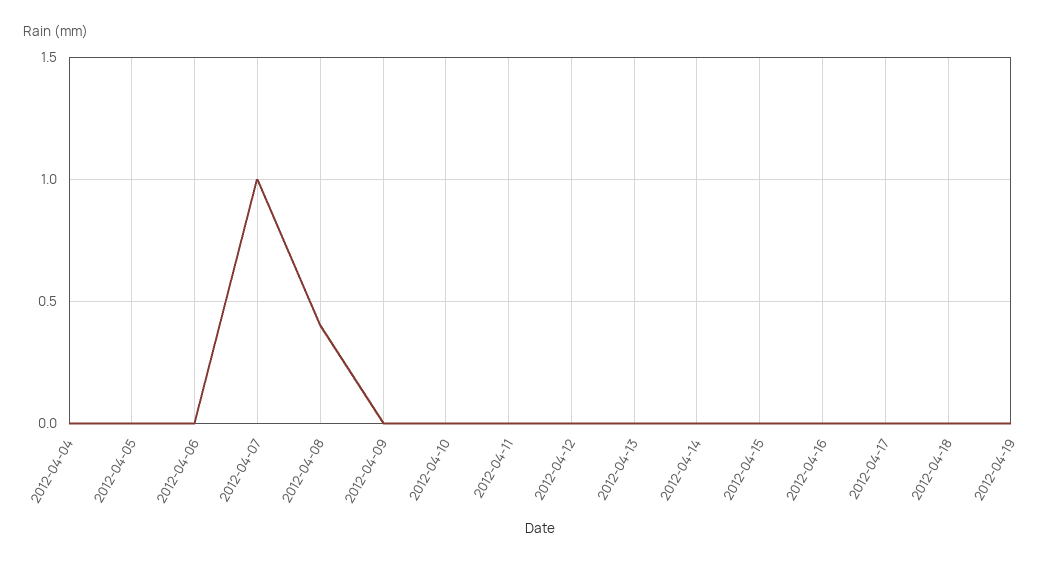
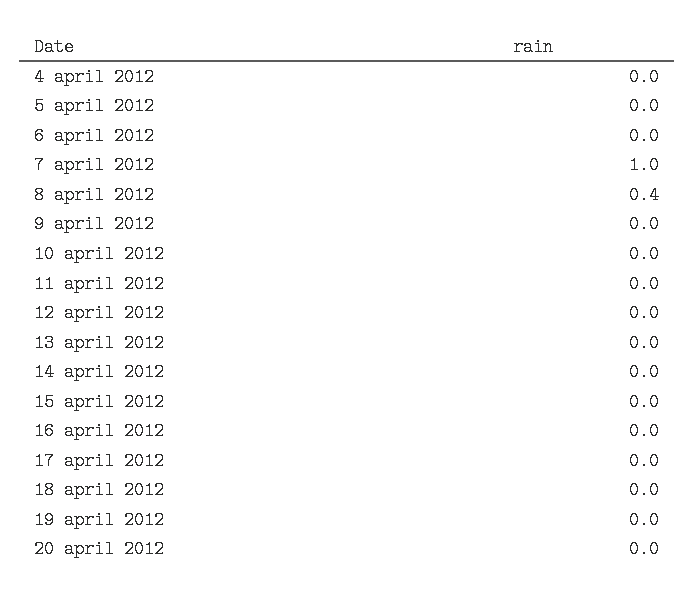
20 april 2012: none -> 0

